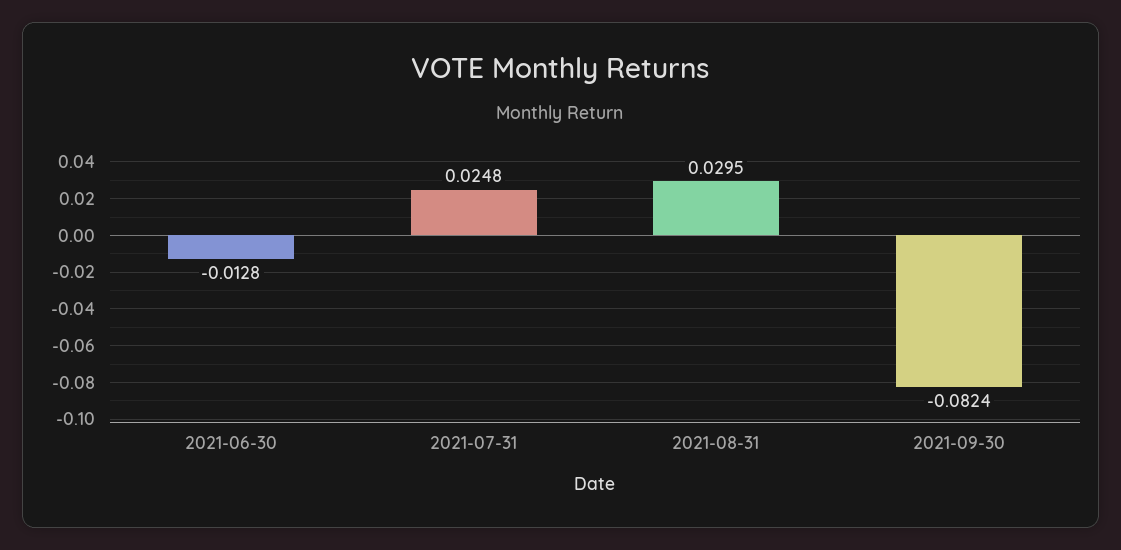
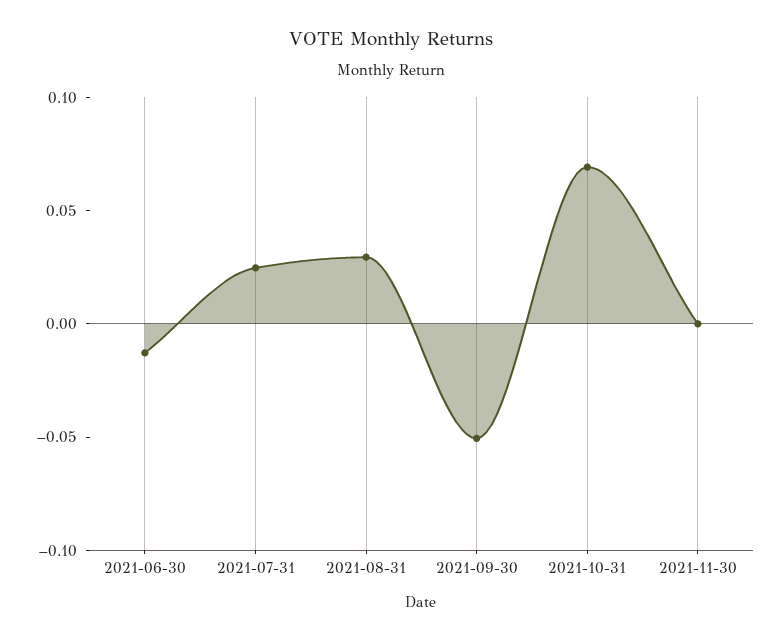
2021-09-30: -0.0824 -> -0.05
2021-10-31: none -> 0.07
2021-11-30: none -> 0

